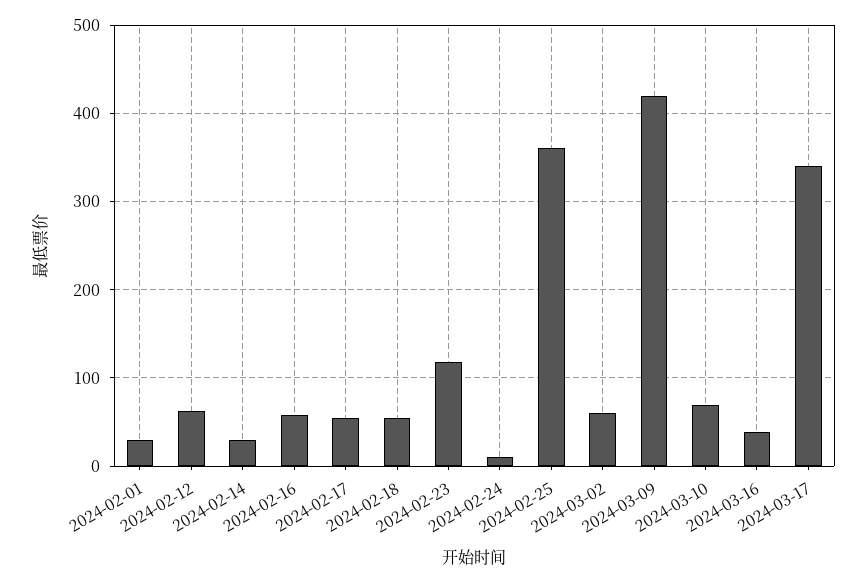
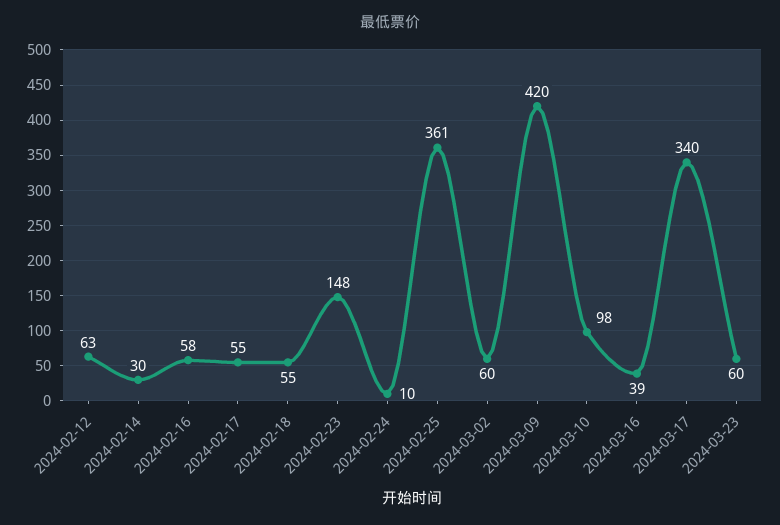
2024-02-01: 30 -> none
2024-02-23: 120 -> 148
2024-03-10: 70 -> 98
2024-03-23: none -> 60

